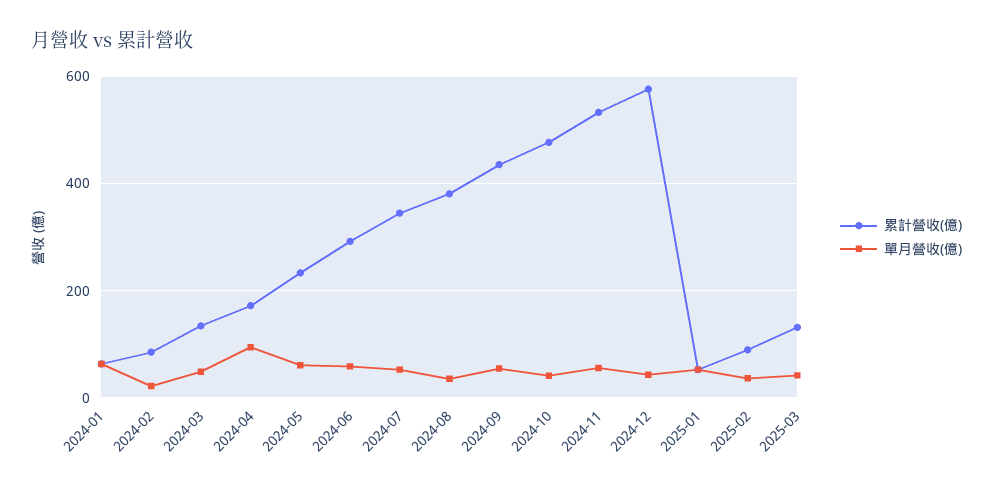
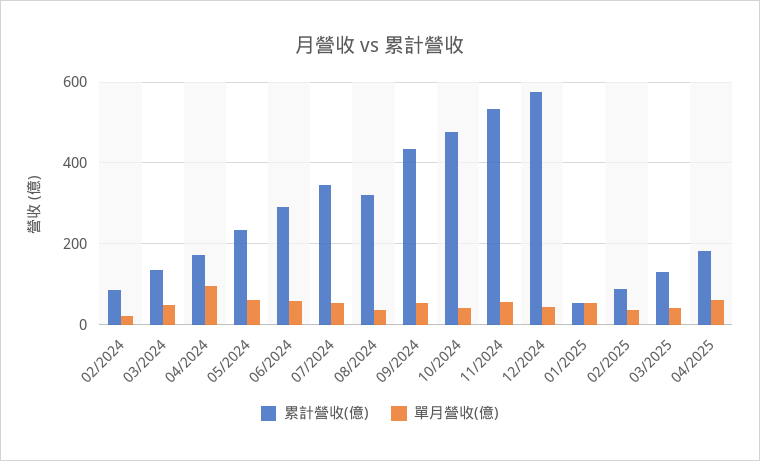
累計營收(億), 2024-01: 60 -> none
單月營收(億), 2024-01: 60 -> none
累計營收(億), 2024-08: 380 -> 320
累計營收(億), 04/2025: none -> 180
單月營收(億), 04/2025: none -> 60

